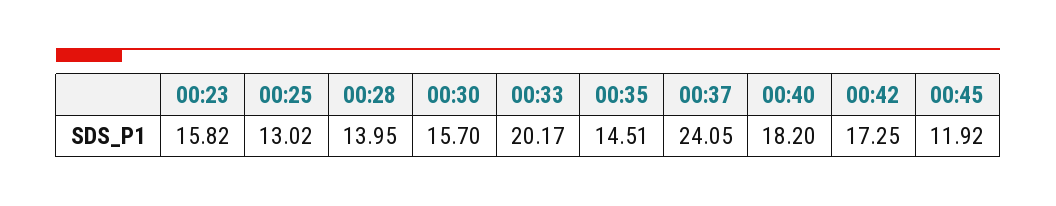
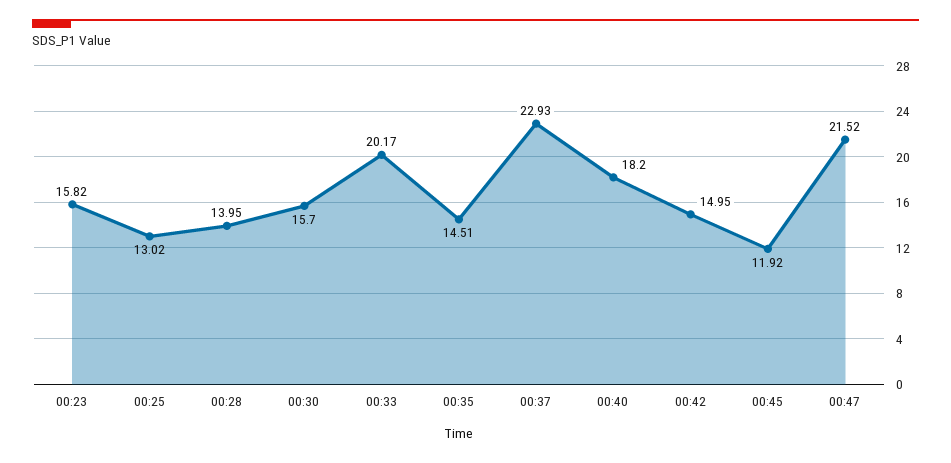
00:37: 24.05 -> 22.93
00:42: 17.25 -> 14.95
00:47: none -> 21.52

